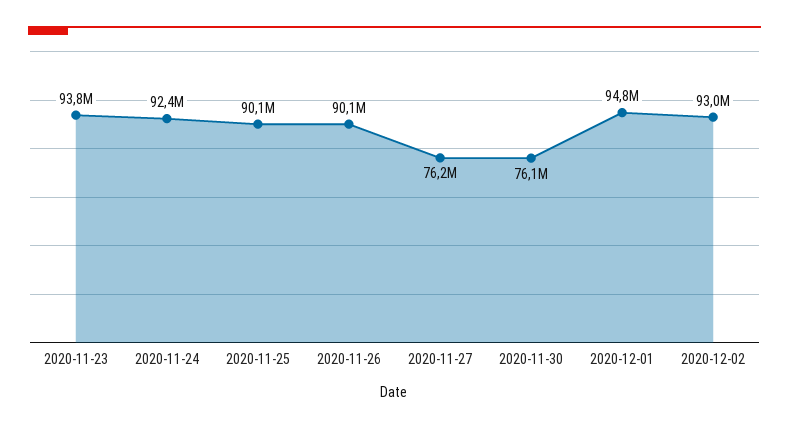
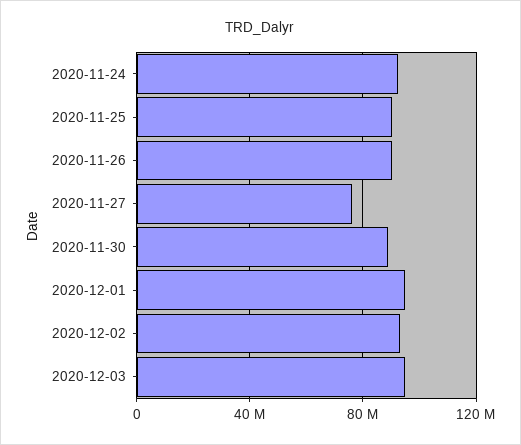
2020-11-23: 93800000 -> none
2020-11-30: 76100000 -> 90000000
2020-12-03: none -> 95000000

